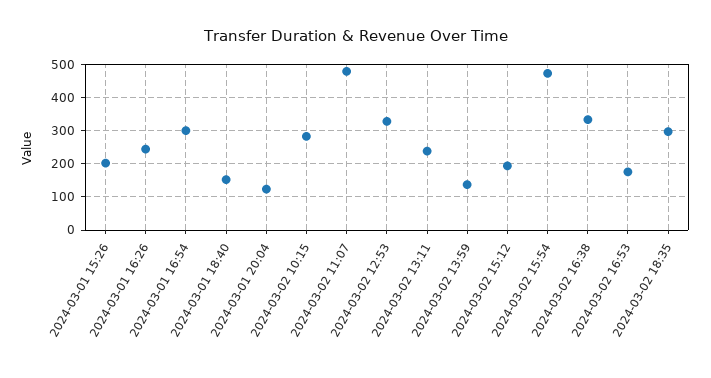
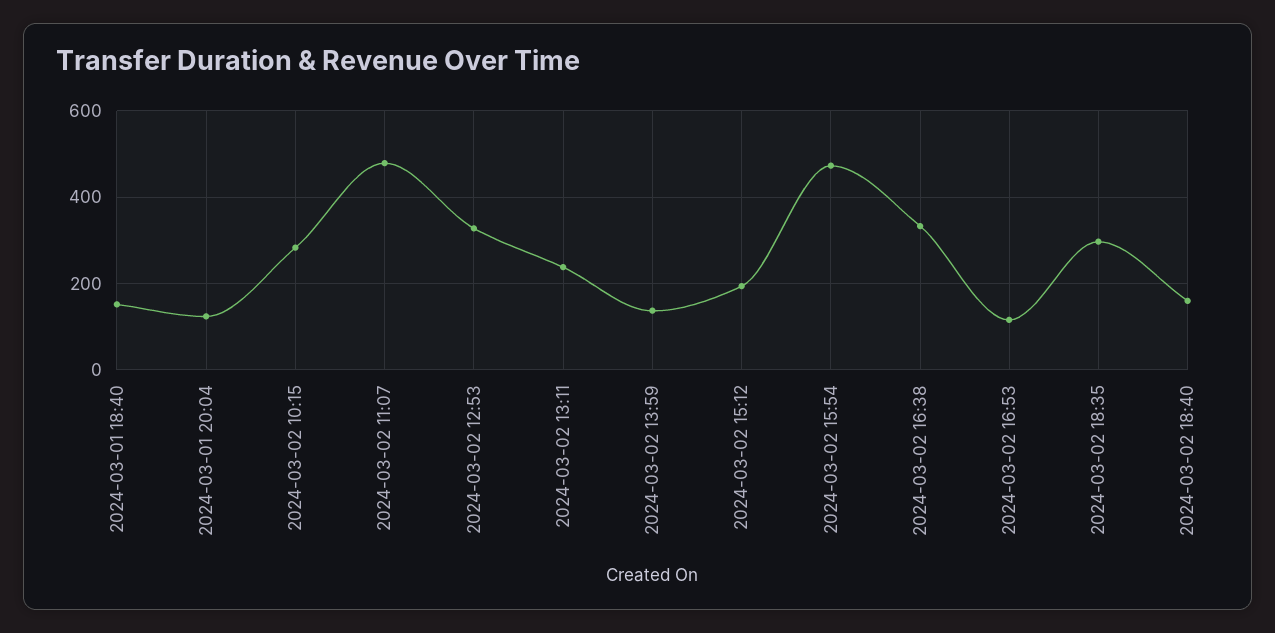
2024-03-01 15:26: 200 -> none
2024-03-01 16:26: 240 -> none
2024-03-01 16:54: 300 -> none
2024-03-02 16:53: 180 -> 120
2024-03-02 18:40: none -> 160

